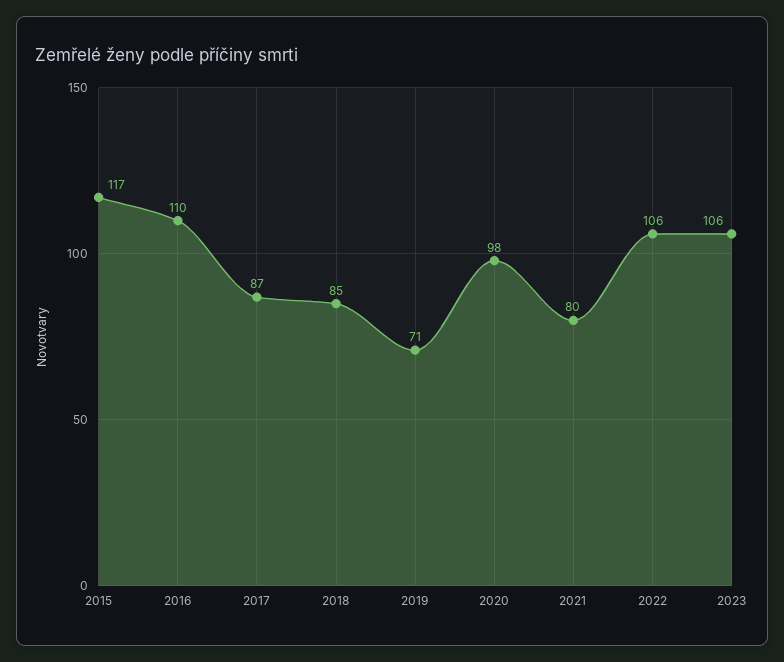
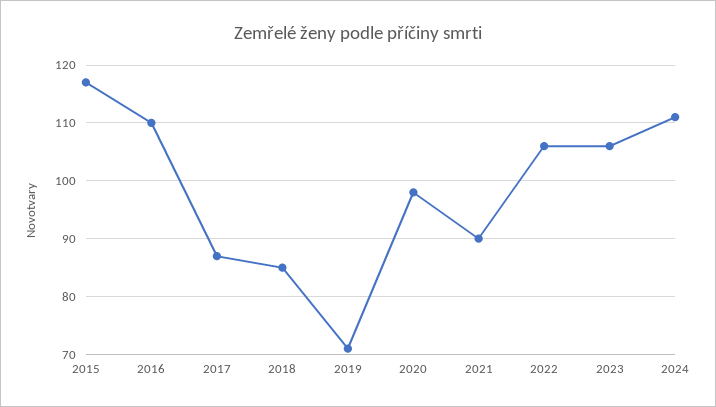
2021: 80 -> 90
2024: none -> 110

